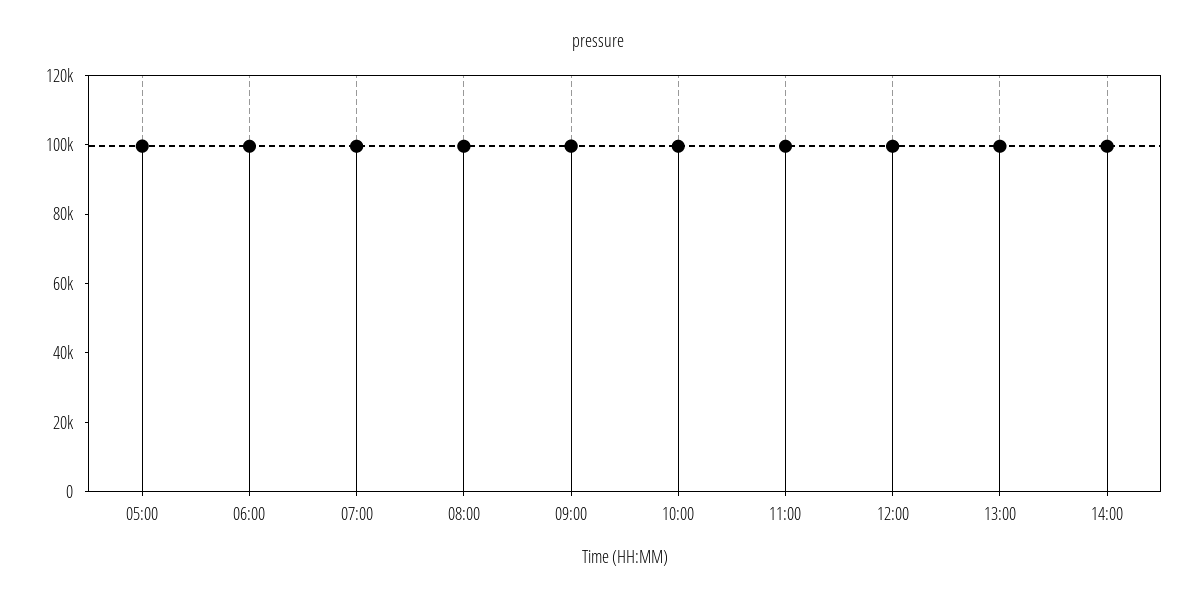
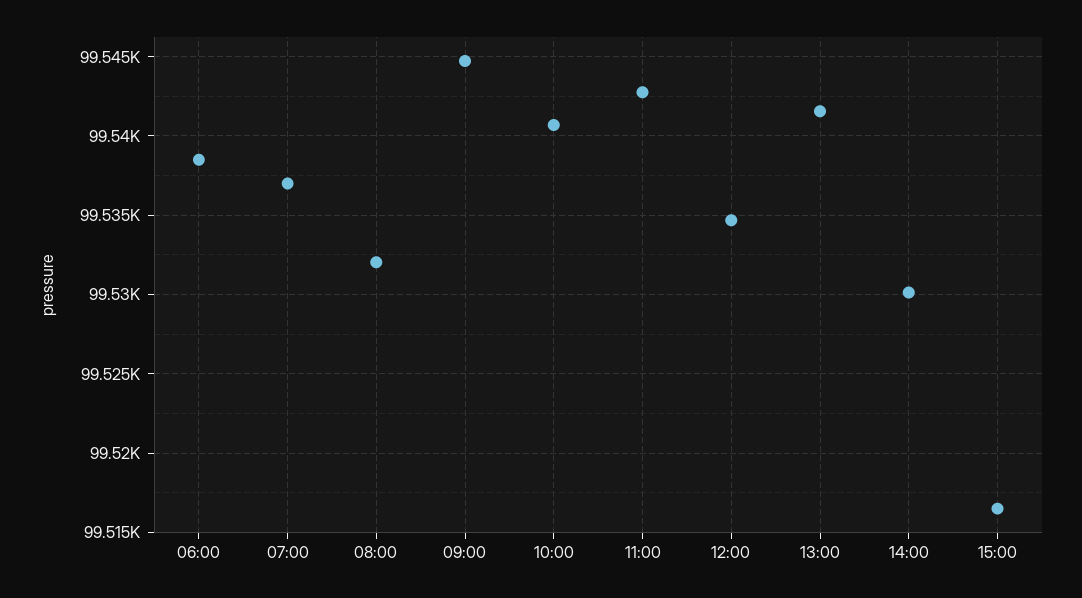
05:00: 100000 -> none
15:00: none -> 99516.5

